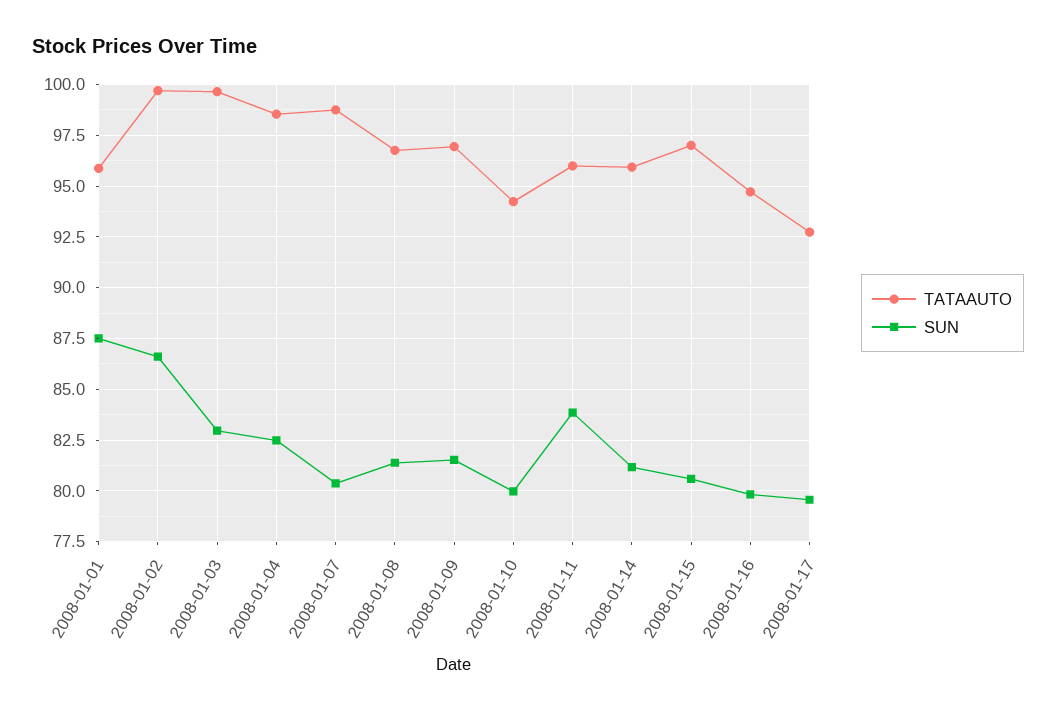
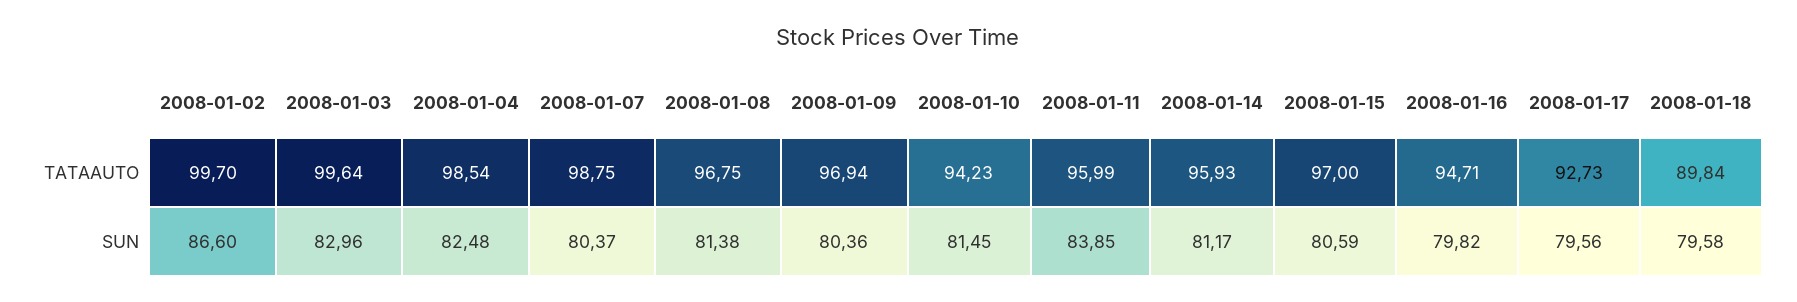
TATAAUTO, 2008-01-01: 96 -> none
SUN, 2008-01-01: 87.5 -> none
SUN, 2008-01-09: 81.5 -> 80.36
SUN, 2008-01-10: 80 -> 81.45
TATAAUTO, 2008-01-18: none -> 89.84
SUN, 2008-01-18: none -> 79.58

